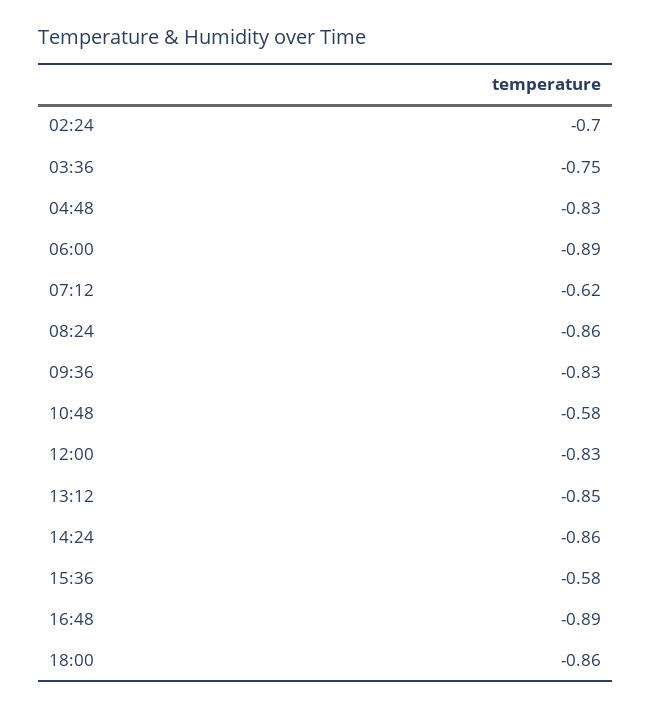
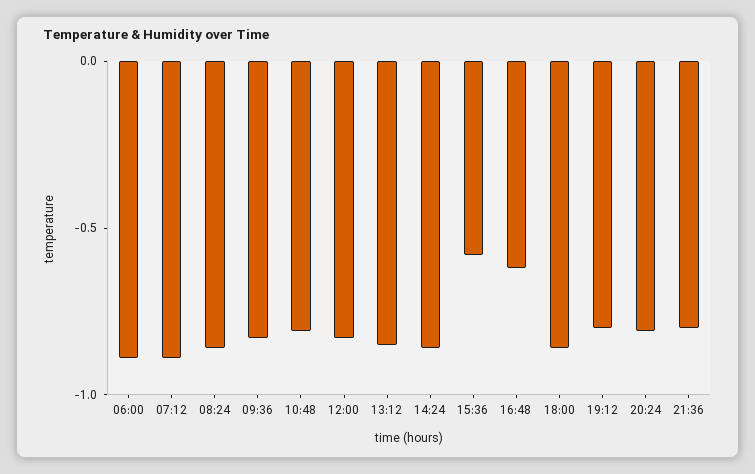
02:24: -0.7 -> none
03:36: -0.75 -> none
04:48: -0.83 -> none
07:12: -0.62 -> -0.9
10:48: -0.58 -> -0.8
16:48: -0.89 -> -0.6
19:12: none -> -0.8
20:24: none -> -0.8
21:36: none -> -0.8

